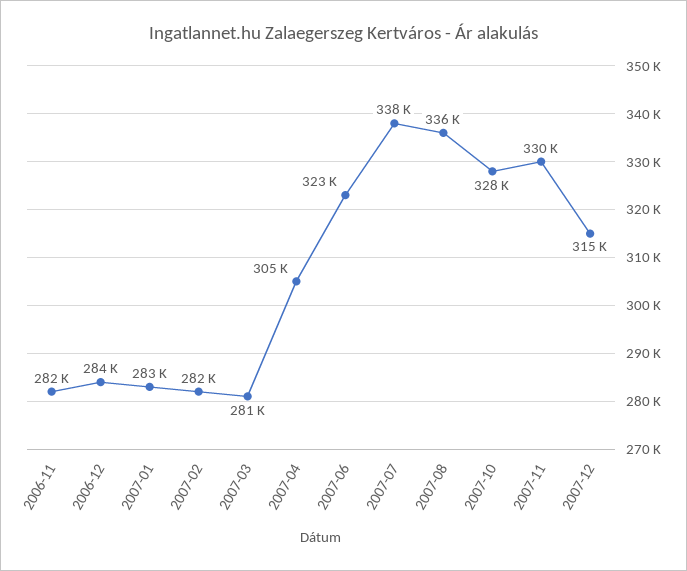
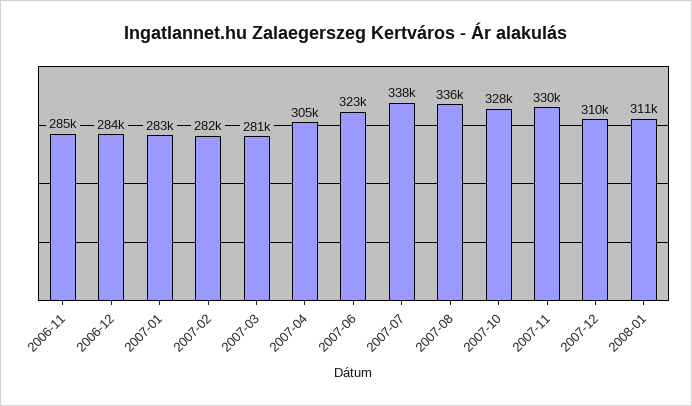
2006-11: 282000 -> 285000
2007-12: 315000 -> 310000
2008-01: none -> 311000

